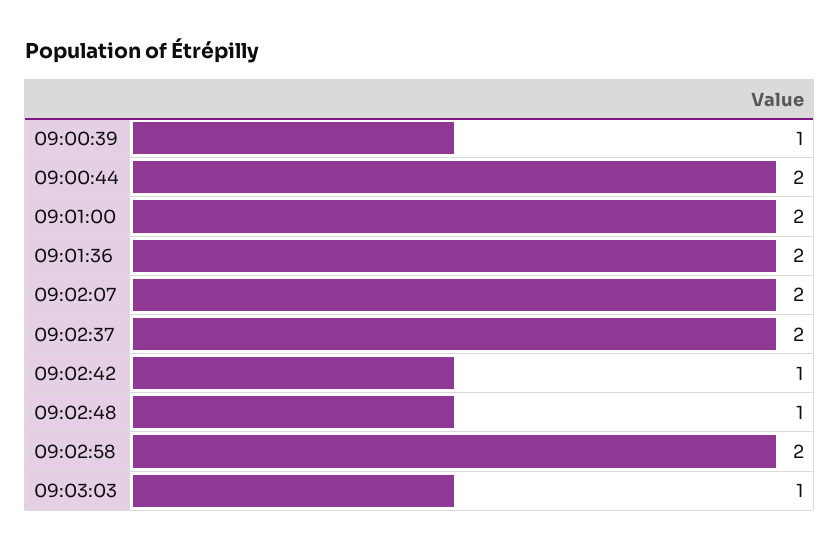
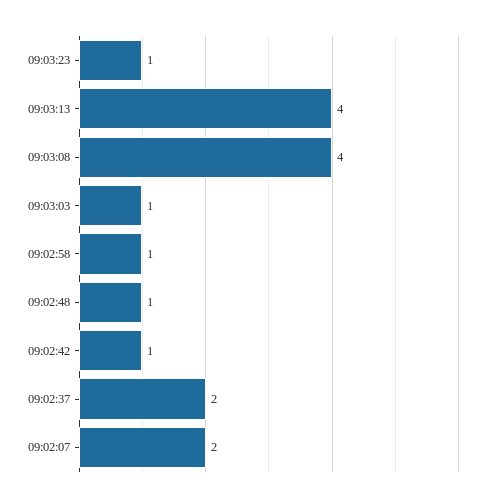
09:00:39: 1 -> none
09:00:44: 2 -> none
09:01:00: 2 -> none
09:01:36: 2 -> none
09:02:58: 2 -> 1
09:03:23: none -> 1
09:03:13: none -> 4
09:03:08: none -> 4

